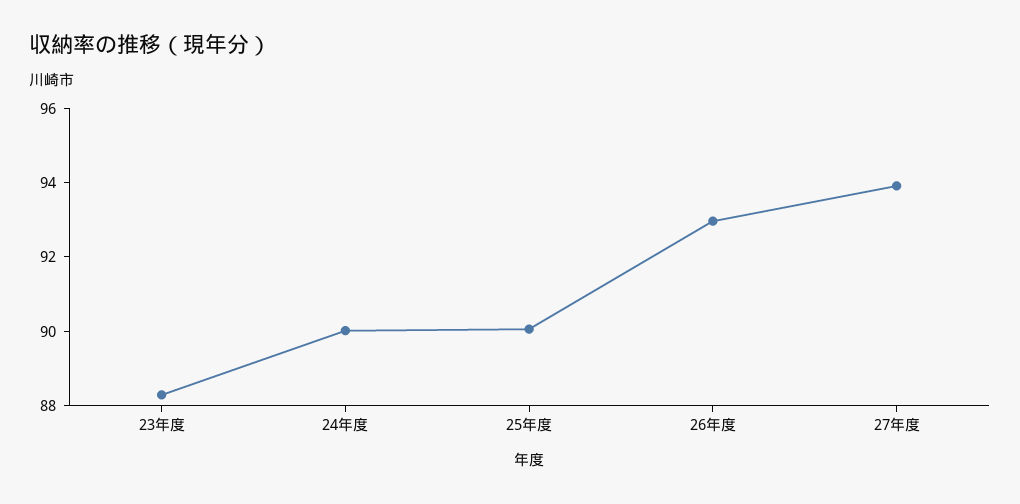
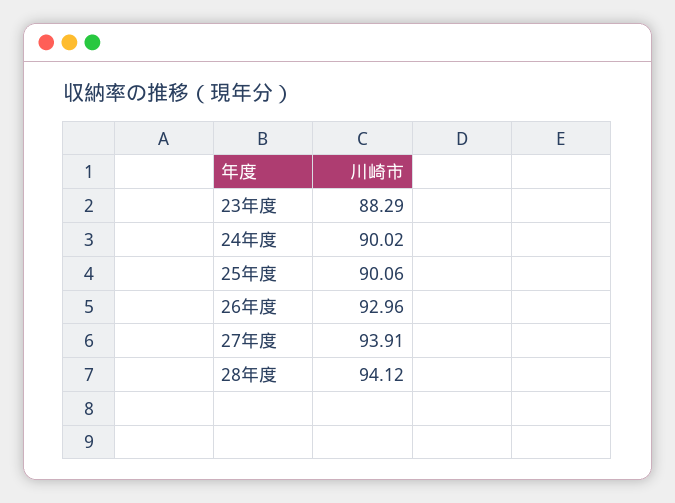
28年度: none -> 94.12

